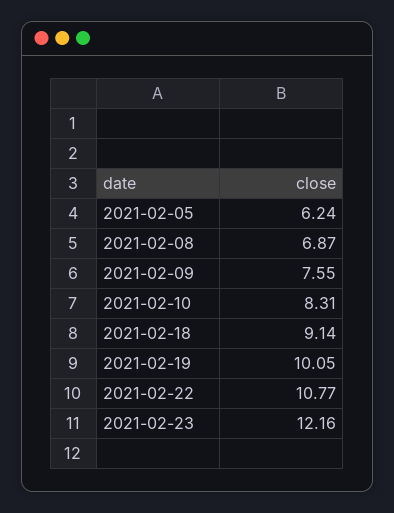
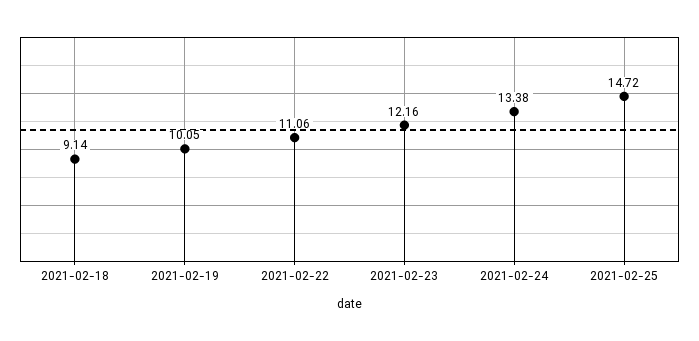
2021-02-05: 6.24 -> none
2021-02-08: 6.87 -> none
2021-02-09: 7.55 -> none
2021-02-10: 8.31 -> none
2021-02-22: 10.77 -> 11.06
2021-02-24: none -> 13.38
2021-02-25: none -> 14.72

